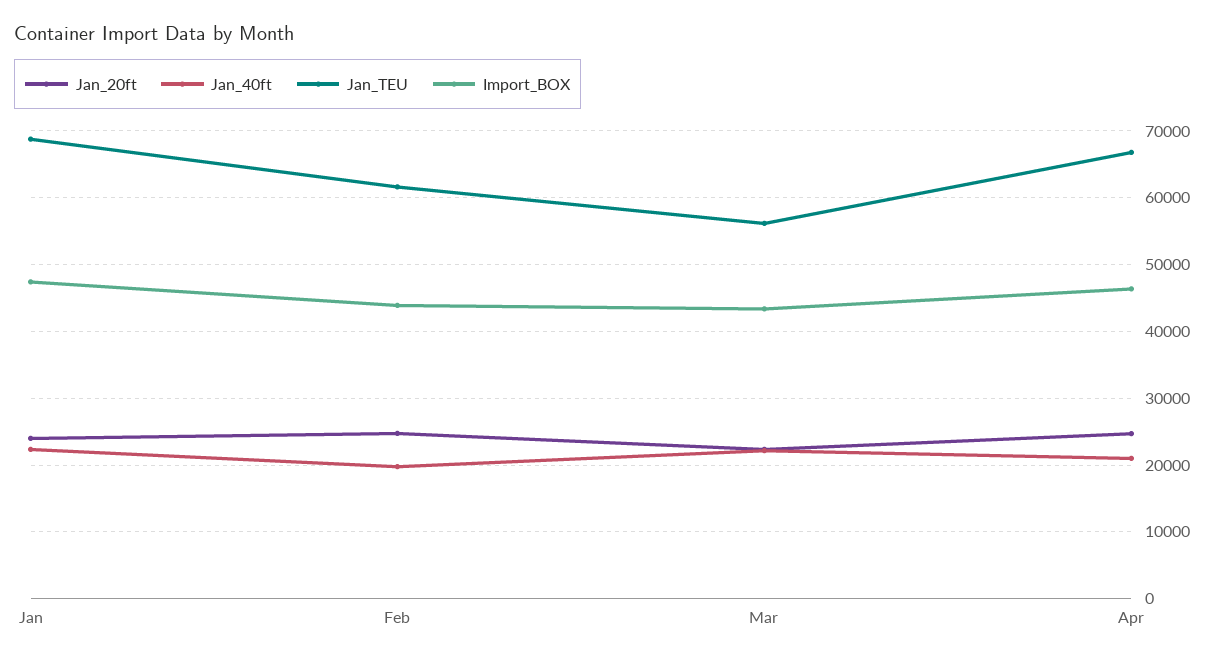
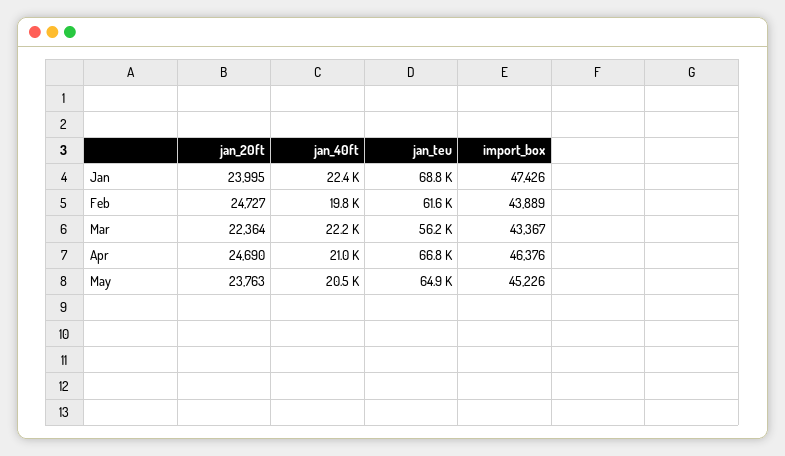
Jan_20ft, May: none -> 23763
Jan_40ft, May: none -> 20500
Jan_TEU, May: none -> 64900
Import_BOX, May: none -> 45226

